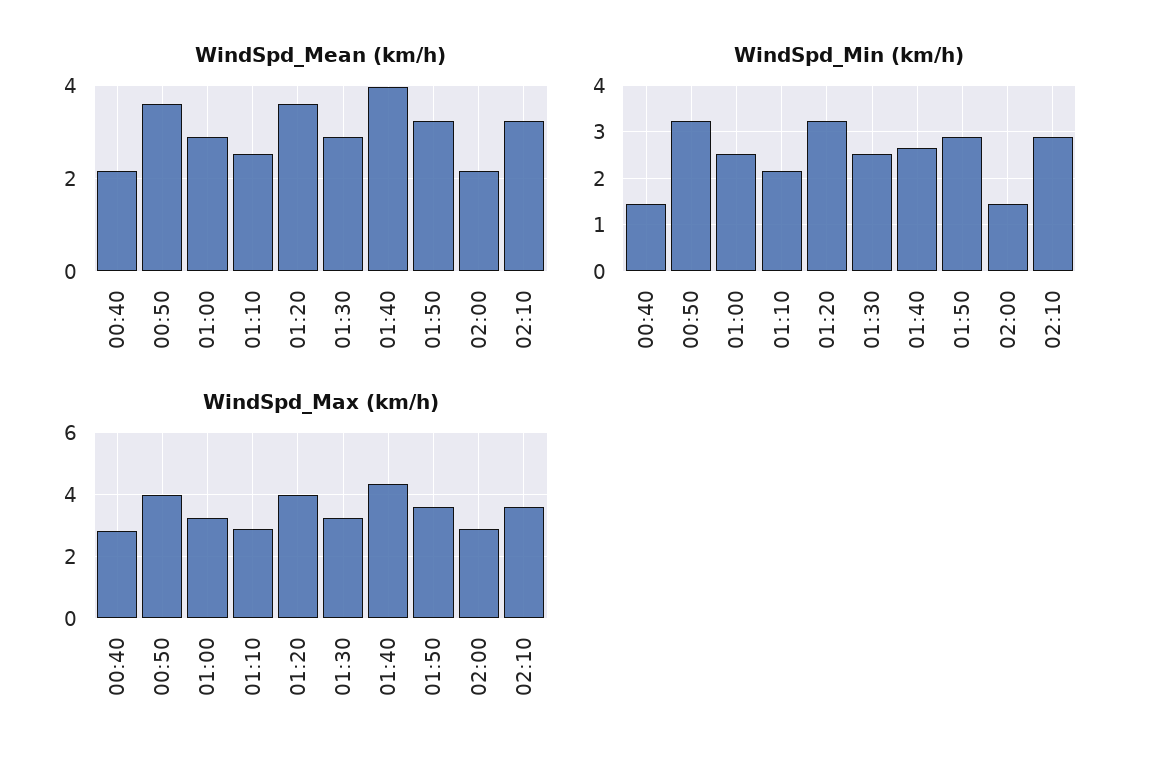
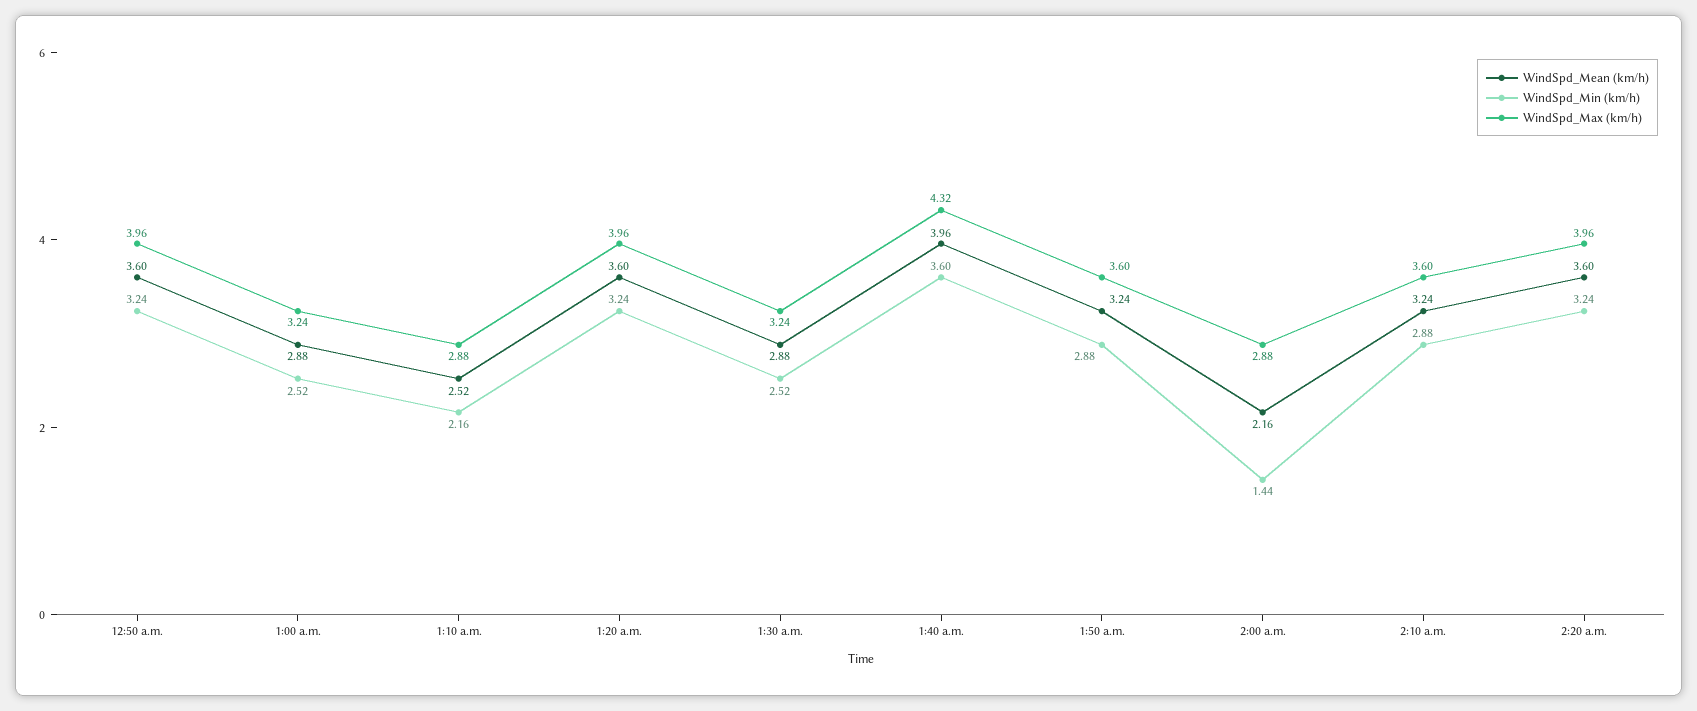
WindSpd_Mean (km/h), 00:40: 2.2 -> none
WindSpd_Min (km/h), 00:40: 1.4 -> none
WindSpd_Min (km/h), 01:40: 2.6 -> 3.6
WindSpd_Max (km/h), 00:40: 2.8 -> none
WindSpd_Mean (km/h), 2:20 a.m.: none -> 3.6
WindSpd_Min (km/h), 2:20 a.m.: none -> 3.24
WindSpd_Max (km/h), 2:20 a.m.: none -> 3.96

